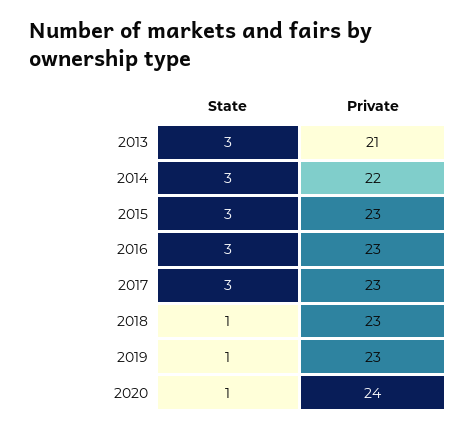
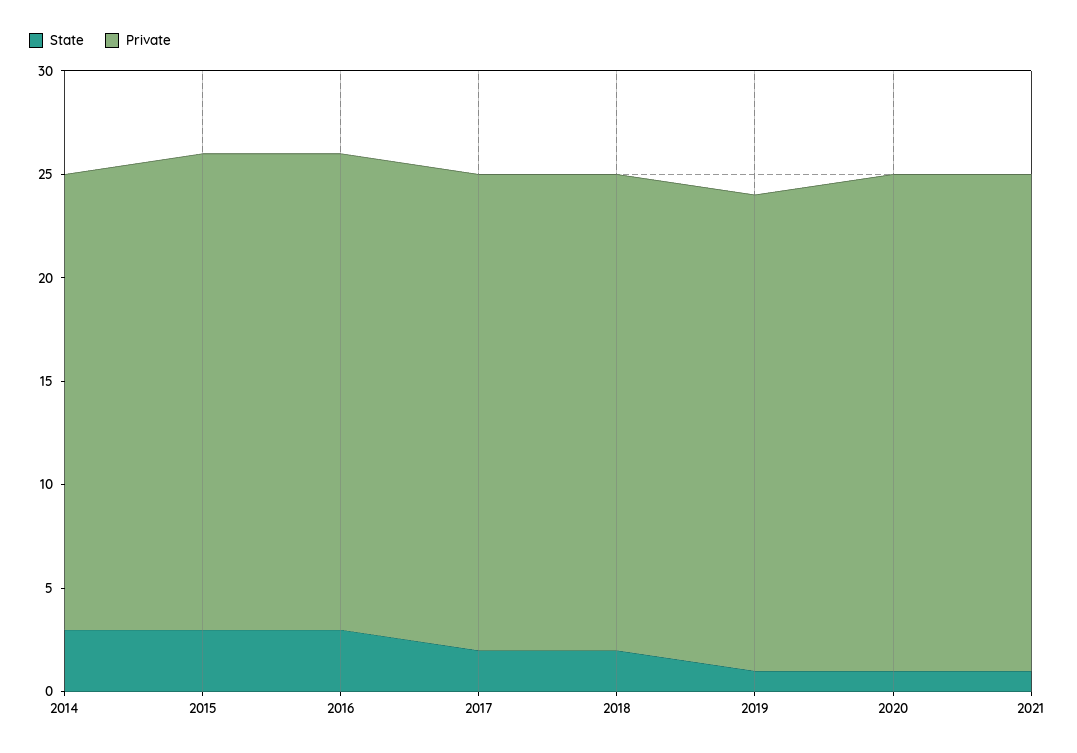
State, 2013: 3 -> none
Private, 2013: 21 -> none
State, 2017: 3 -> 2
State, 2018: 1 -> 2
State, 2021: none -> 1
Private, 2021: none -> 24

